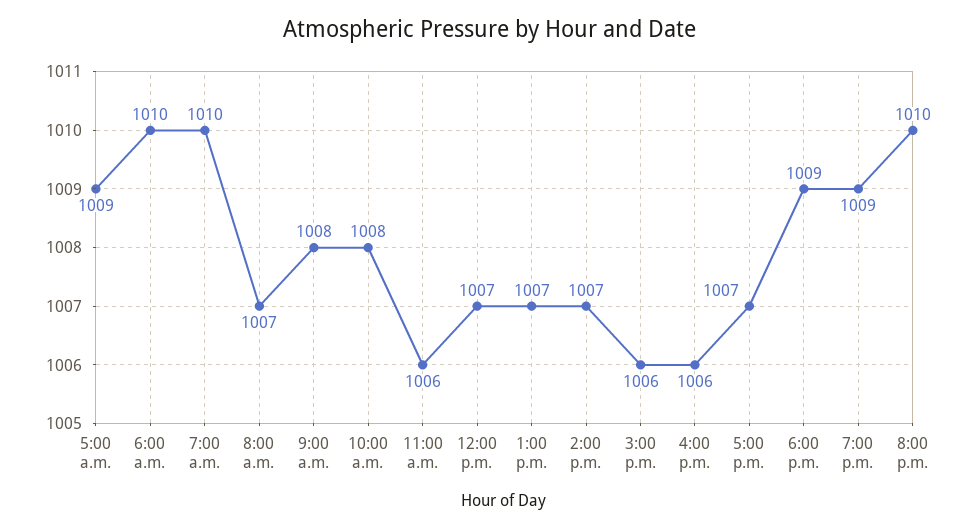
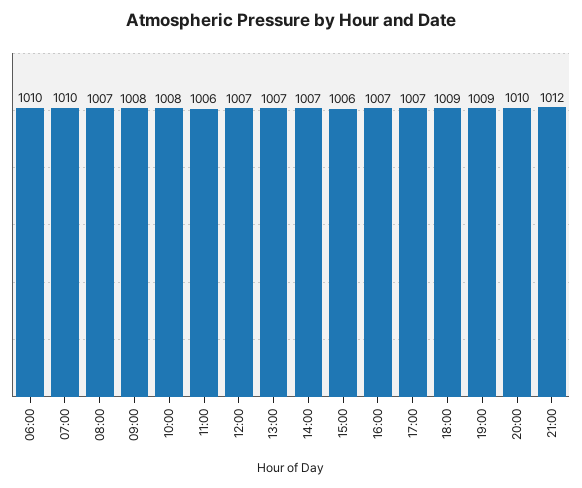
5:00 a.m.: 1009 -> none
4:00 p.m.: 1006 -> 1007
21:00: none -> 1012

